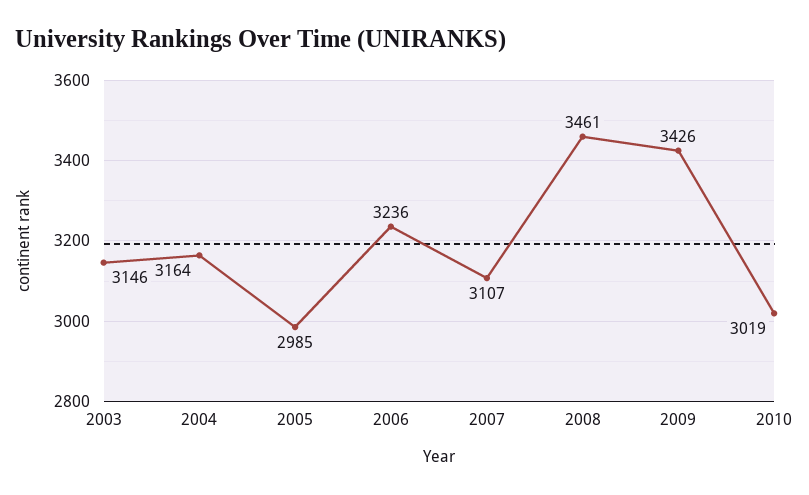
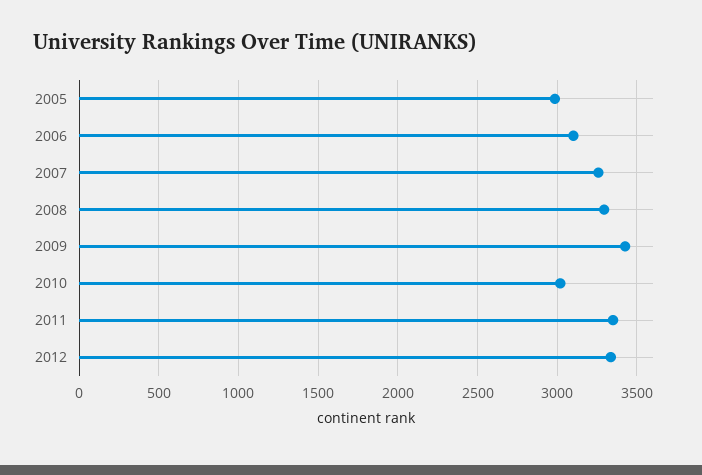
2003: 3146 -> none
2004: 3164 -> none
2006: 3236 -> 3100
2007: 3107 -> 3250
2008: 3461 -> 3300
2011: none -> 3350
2012: none -> 3350

